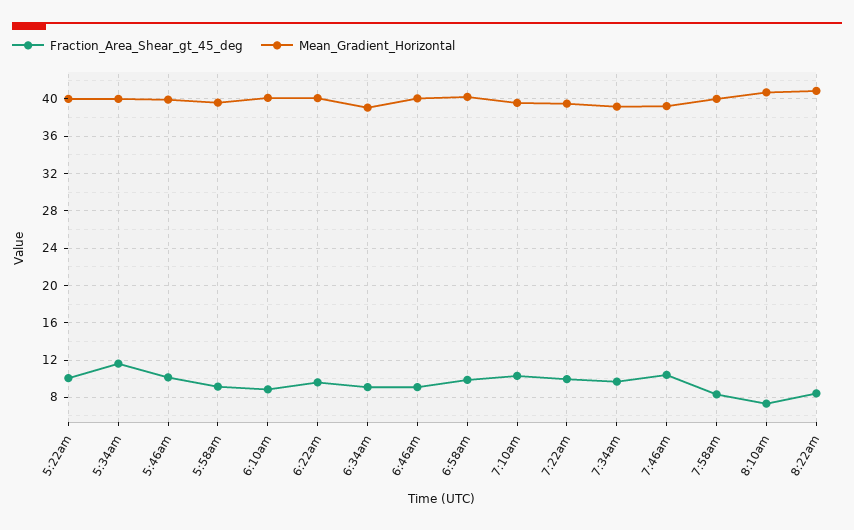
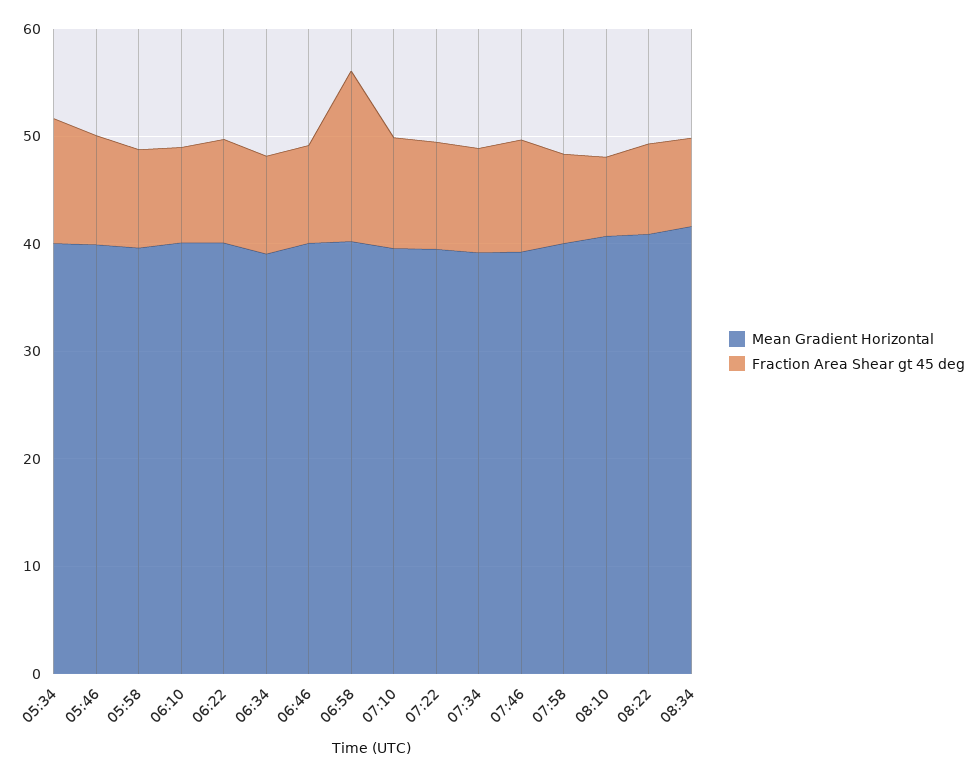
Fraction_Area_Shear_gt_45_deg, 5:22am: 10 -> none
Mean_Gradient_Horizontal, 5:22am: 40 -> none
Fraction_Area_Shear_gt_45_deg, 6:58am: 10 -> 16
Mean_Gradient_Horizontal, 08:34: none -> 42
Fraction_Area_Shear_gt_45_deg, 08:34: none -> 8

